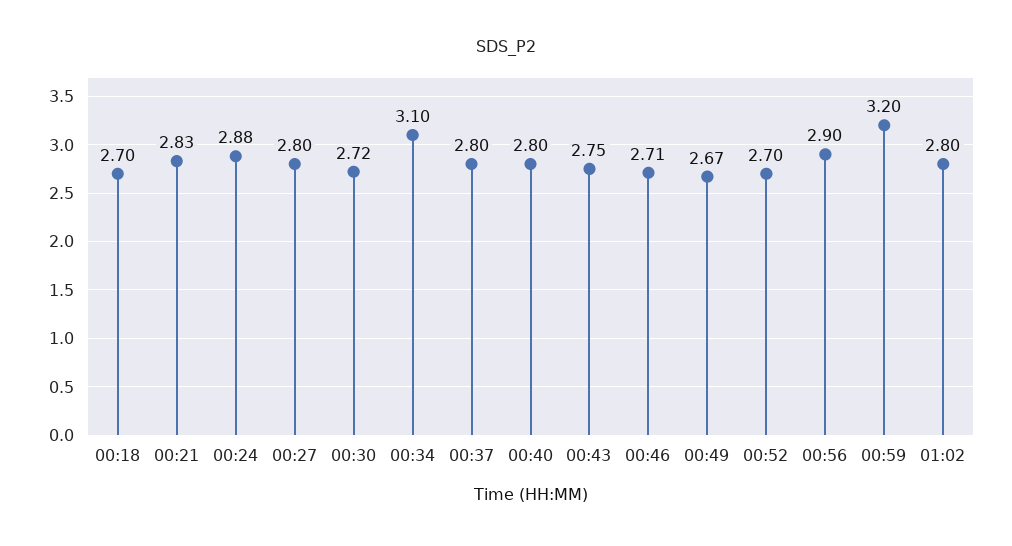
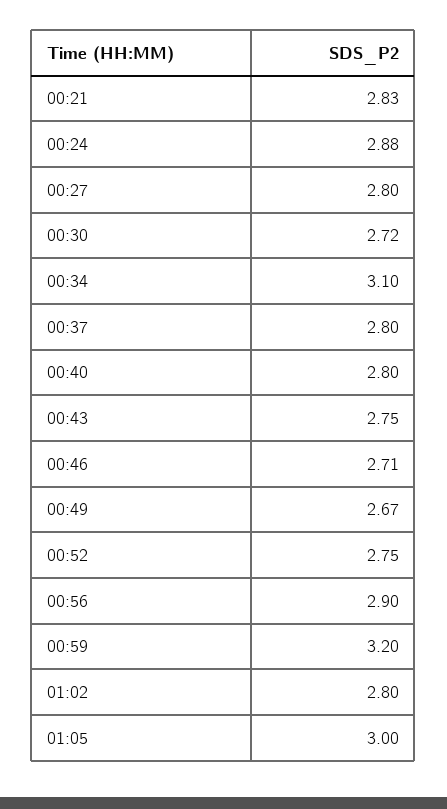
00:18: 2.7 -> none
00:52: 2.7 -> 2.75
01:05: none -> 3

